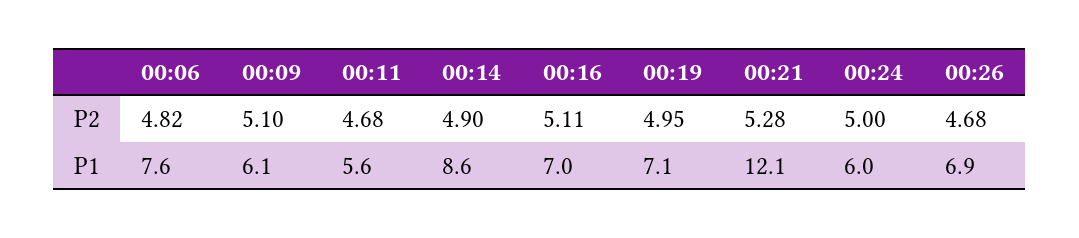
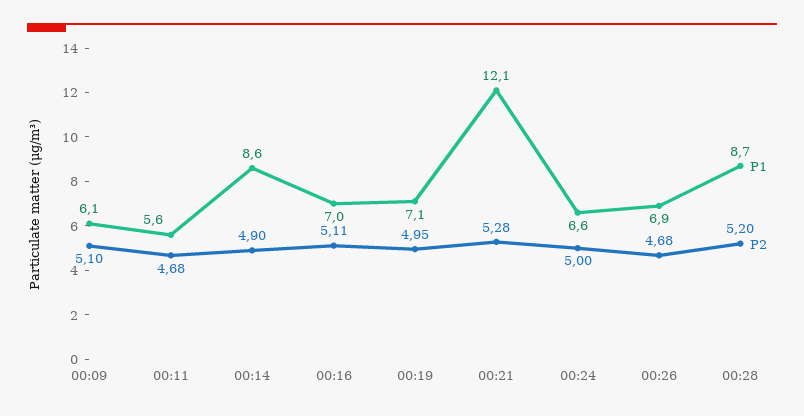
P2, 00:06: 4.82 -> none
P1, 00:06: 7.6 -> none
P1, 00:24: 6 -> 6.6
P1, 00:28: none -> 8.7
P2, 00:28: none -> 5.2

